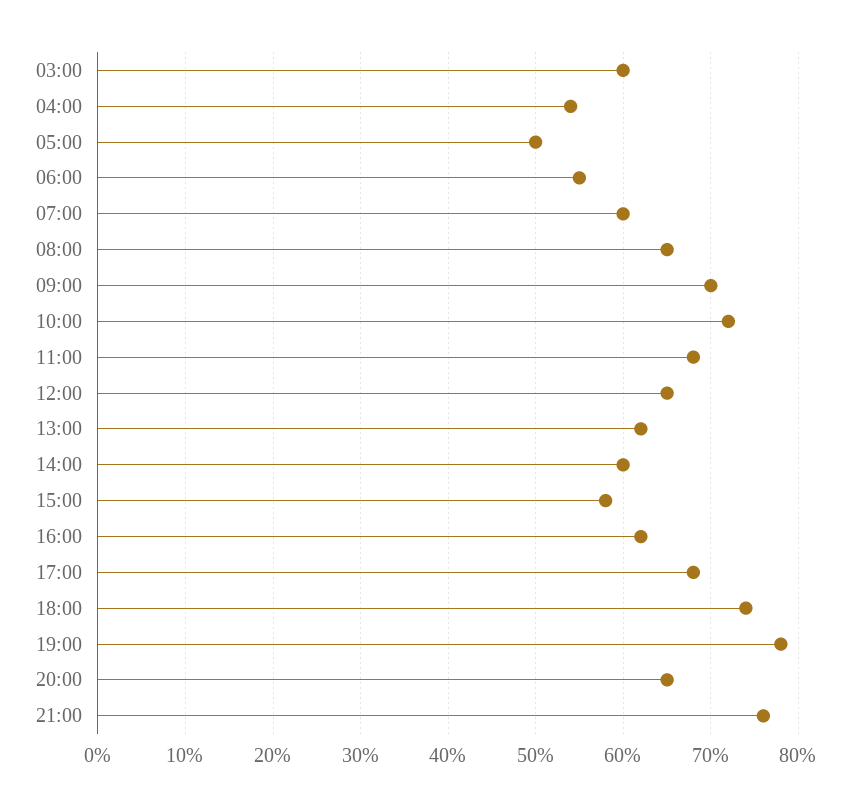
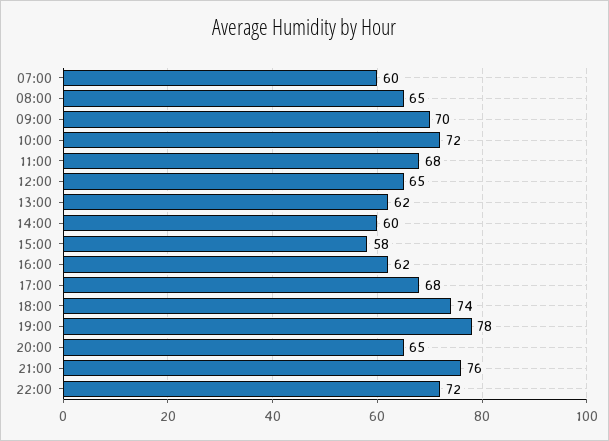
03:00: 60 -> none
04:00: 54 -> none
05:00: 50 -> none
06:00: 55 -> none
22:00: none -> 72

